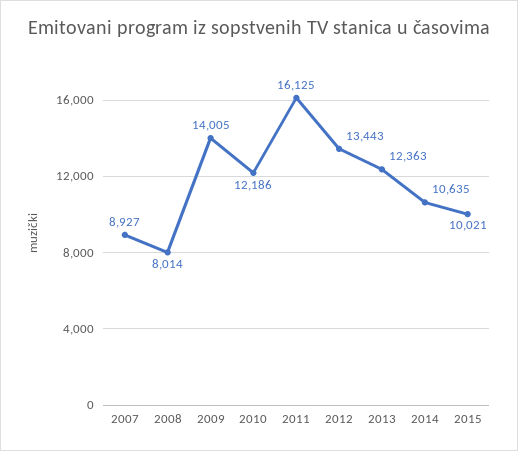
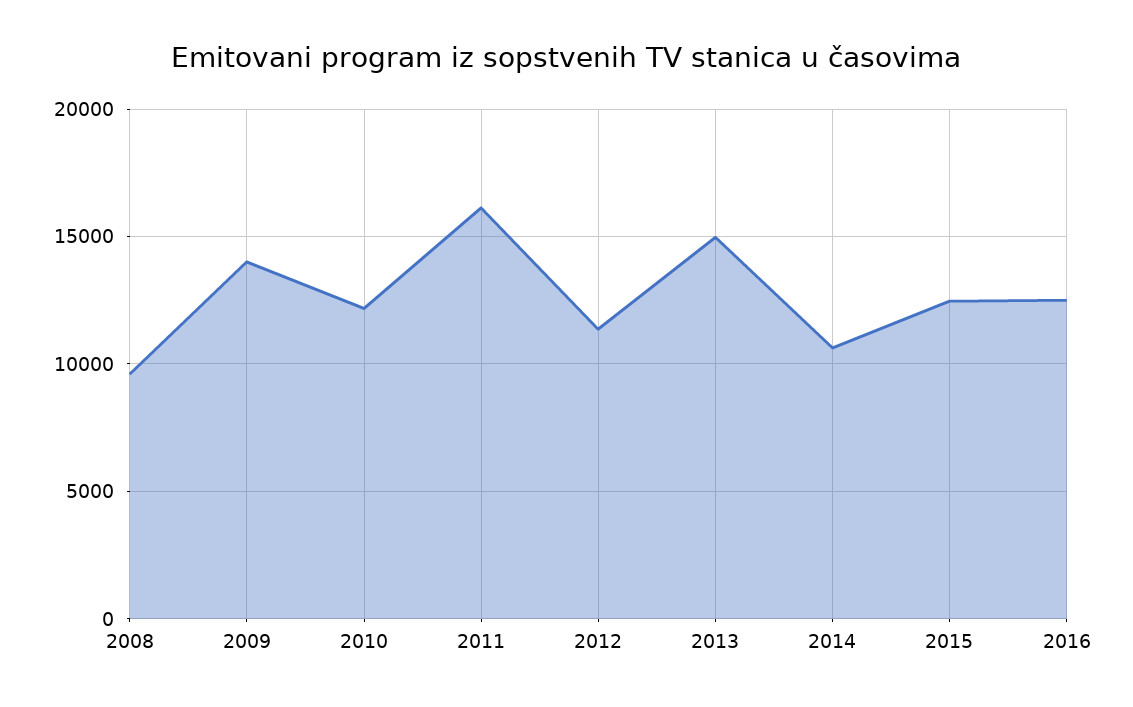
2007: 8927 -> none
2008: 8014 -> 9500
2012: 13443 -> 11500
2013: 12363 -> 15000
2015: 10021 -> 12500
2016: none -> 12500

